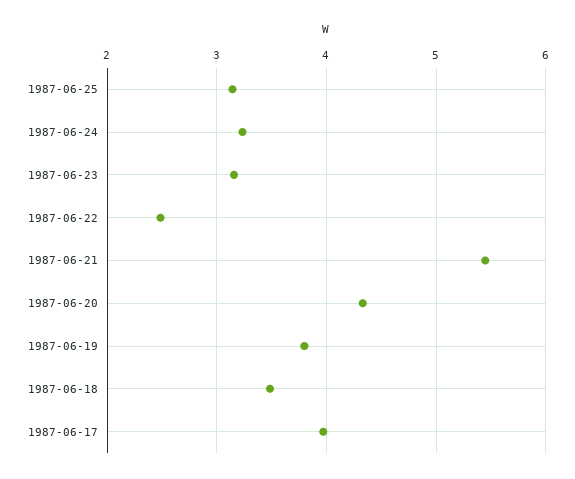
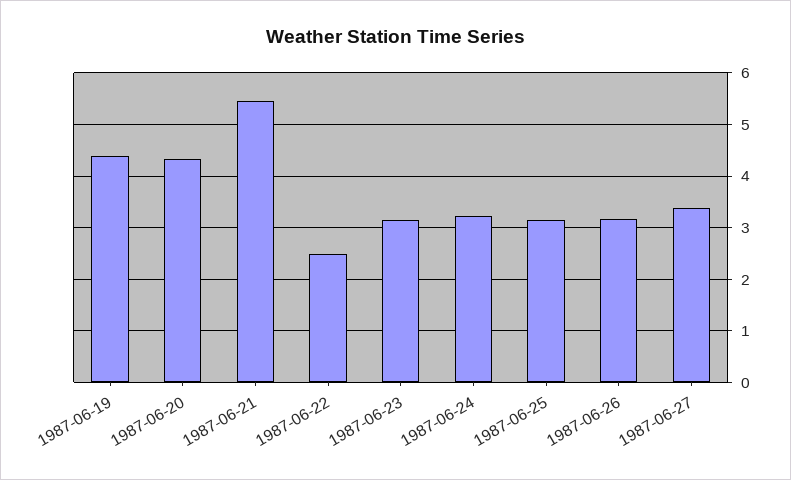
1987-06-19: 3.8 -> 4.4
1987-06-18: 3.5 -> none
1987-06-17: 4 -> none
1987-06-26: none -> 3.2
1987-06-27: none -> 3.4

